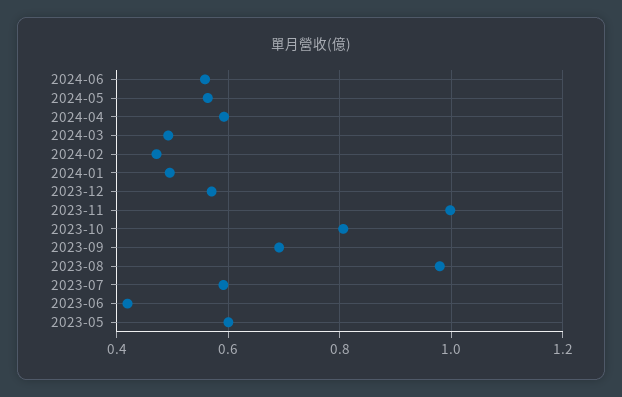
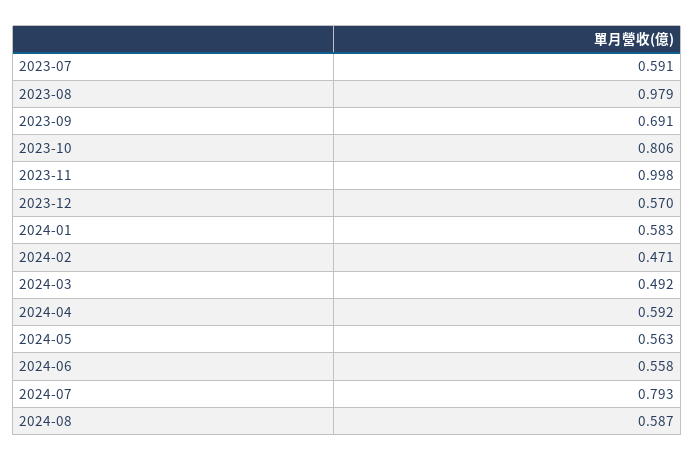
2024-01: 0.5 -> 0.583
2023-06: 0.42 -> none
2023-05: 0.6 -> none
2024-07: none -> 0.793
2024-08: none -> 0.587

